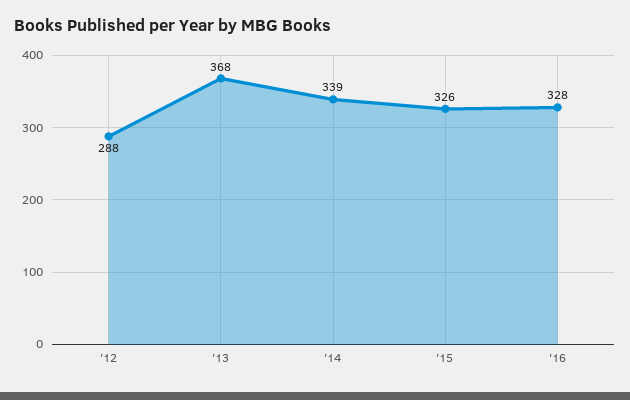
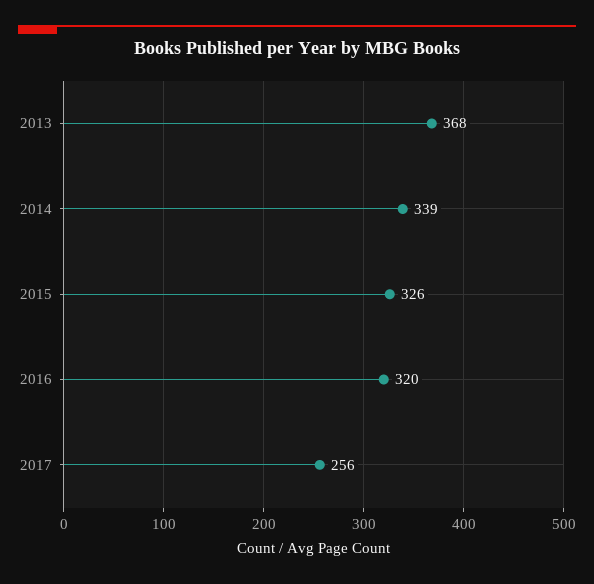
'12: 288 -> none
'16: 328 -> 320
2017: none -> 256

